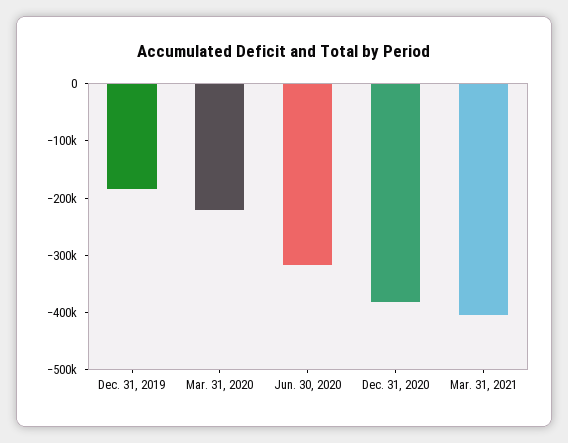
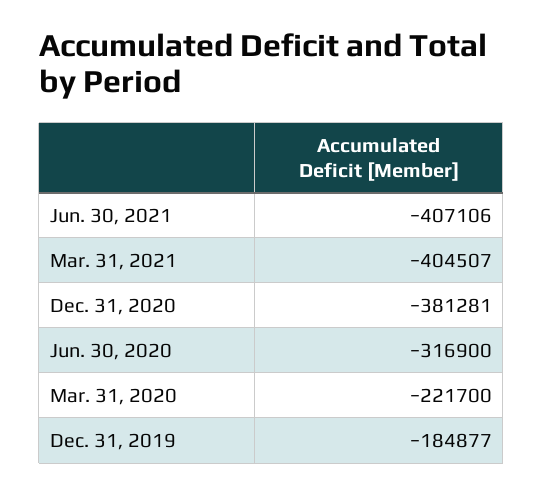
Jun. 30, 2021: none -> -407106

